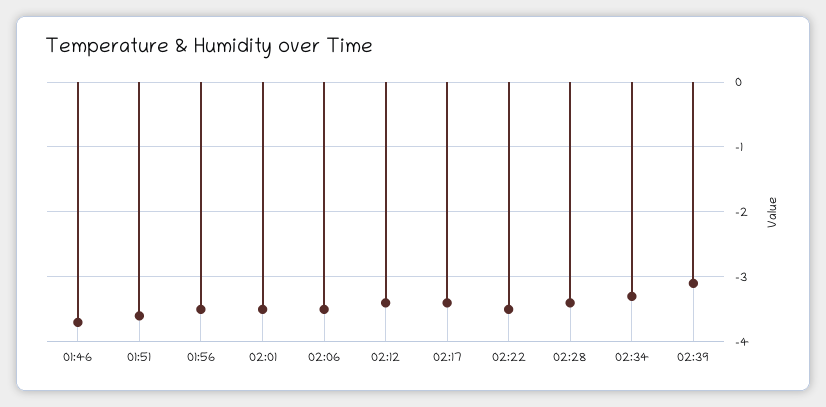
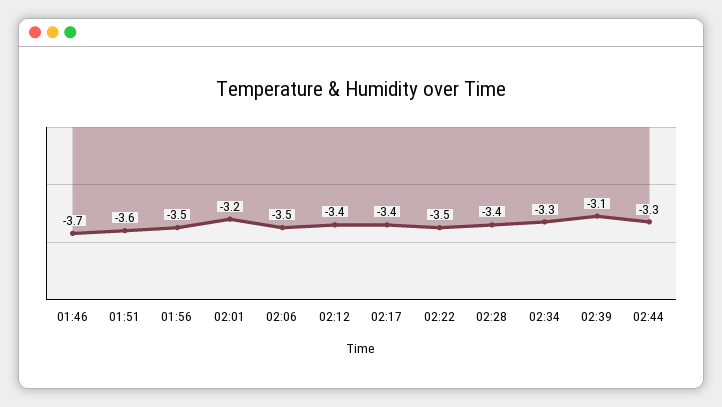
02:01: -3.5 -> -3.2
02:44: none -> -3.3

